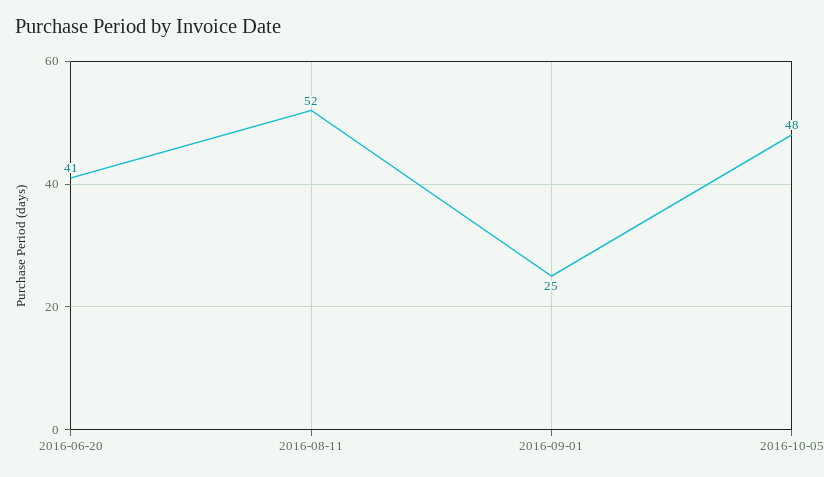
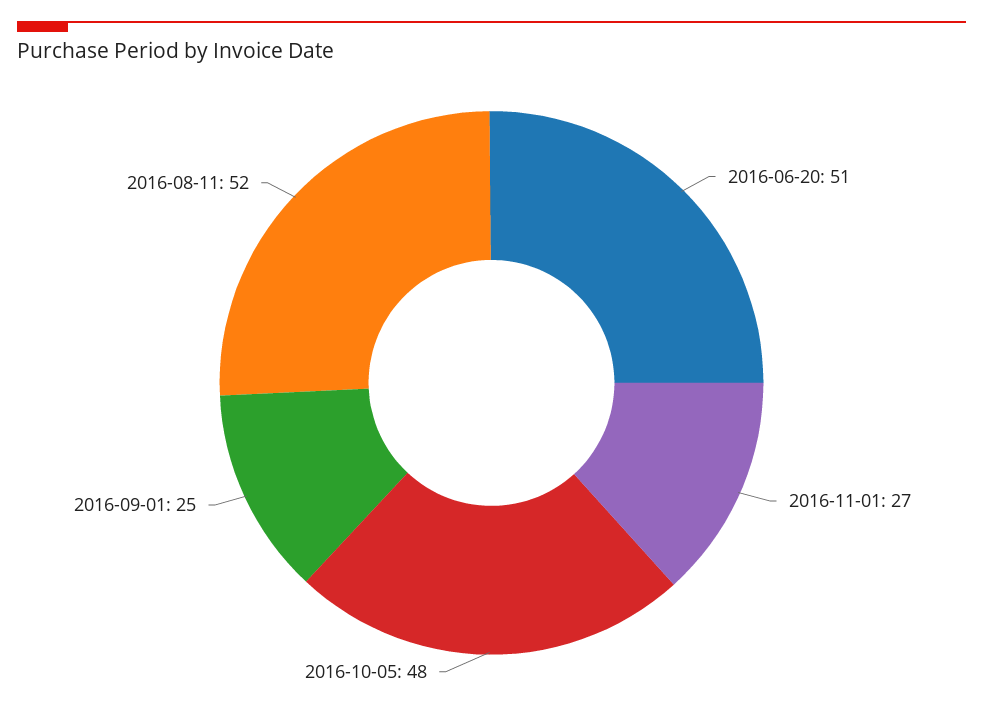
2016-06-20: 41 -> 51
2016-11-01: none -> 27

